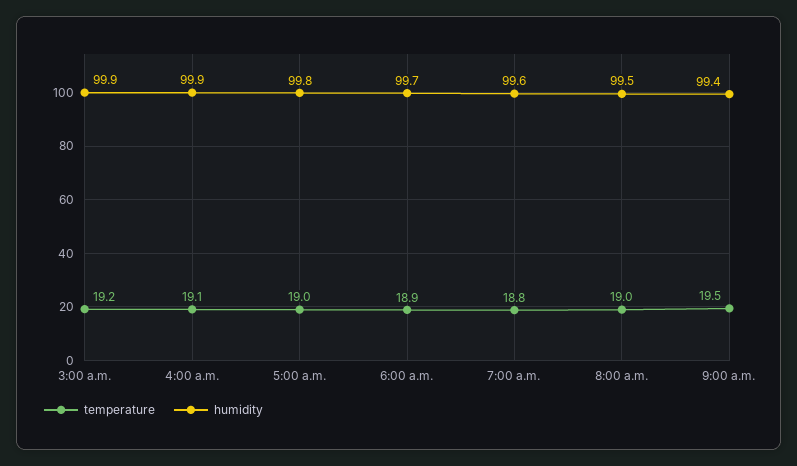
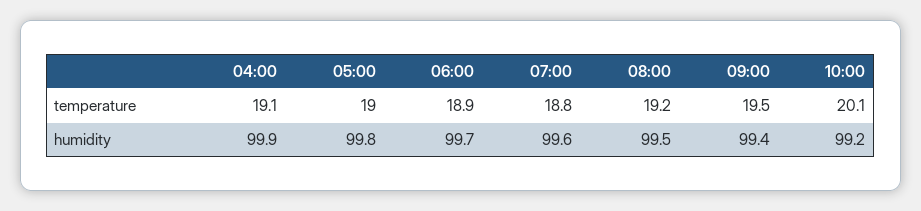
temperature, 3:00 a.m.: 19.2 -> none
humidity, 3:00 a.m.: 99.9 -> none
temperature, 8:00 a.m.: 19 -> 19.2
temperature, 10:00: none -> 20.1
humidity, 10:00: none -> 99.2

